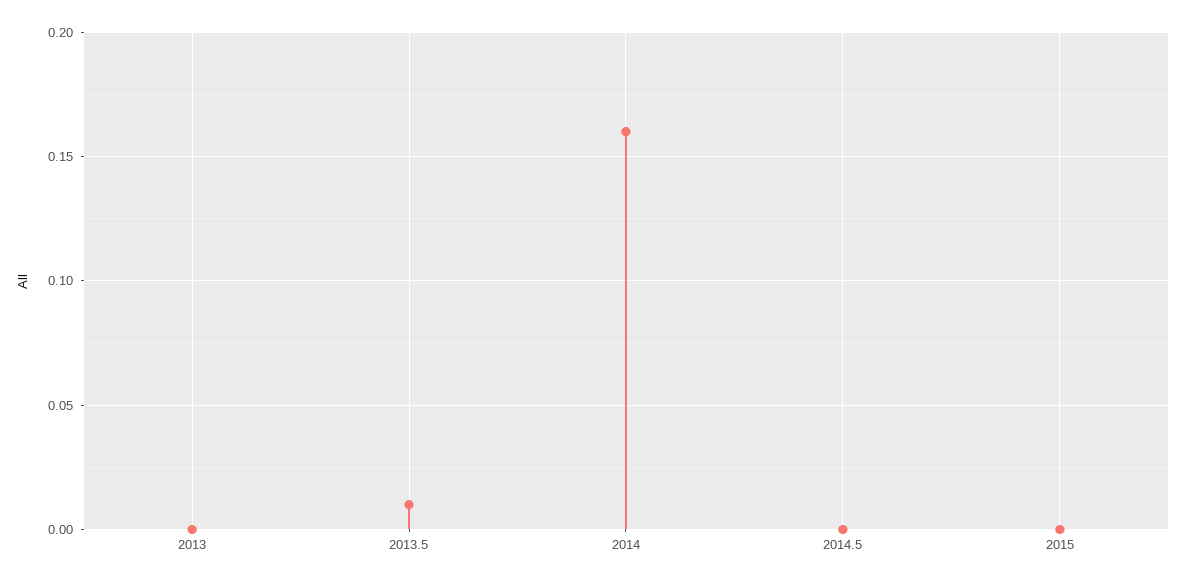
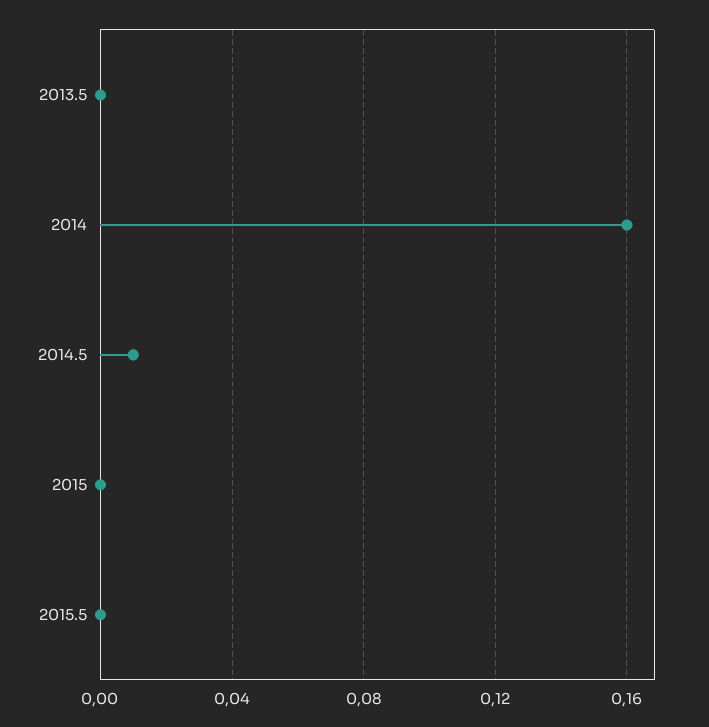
2013: 0 -> none
2013.5: 0.01 -> 0
2014.5: 0 -> 0.01
2015.5: none -> 0

